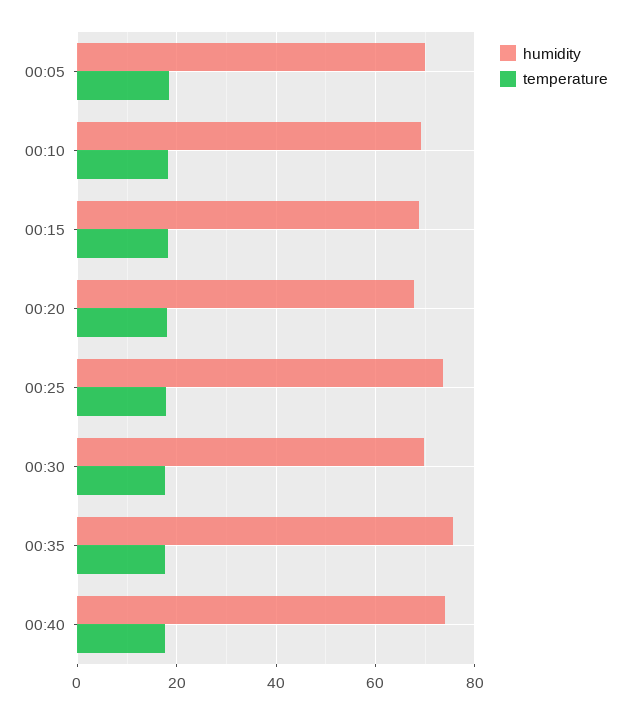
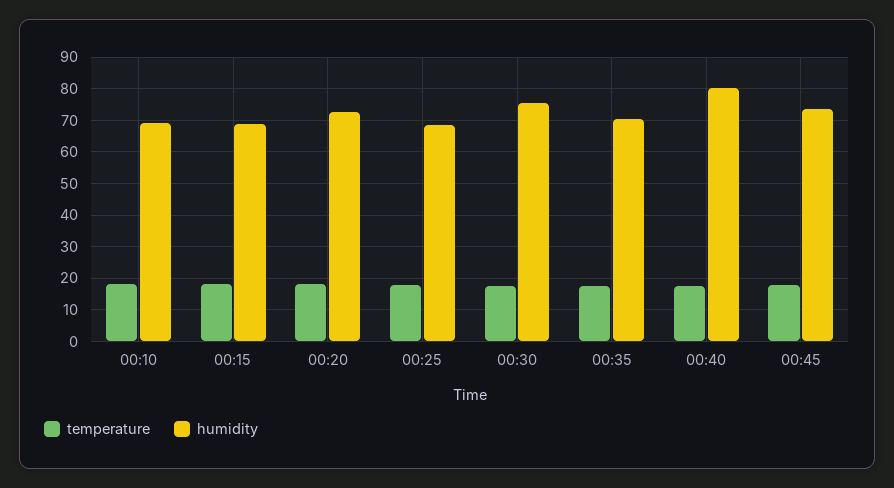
humidity, 00:05: 70 -> none
temperature, 00:05: 18 -> none
humidity, 00:20: 68 -> 72
humidity, 00:25: 74 -> 68
humidity, 00:30: 70 -> 76
humidity, 00:35: 76 -> 70
humidity, 00:40: 74 -> 80
temperature, 00:45: none -> 18
humidity, 00:45: none -> 74

